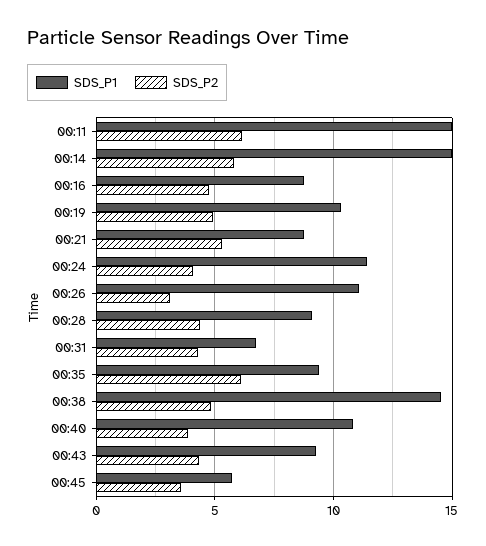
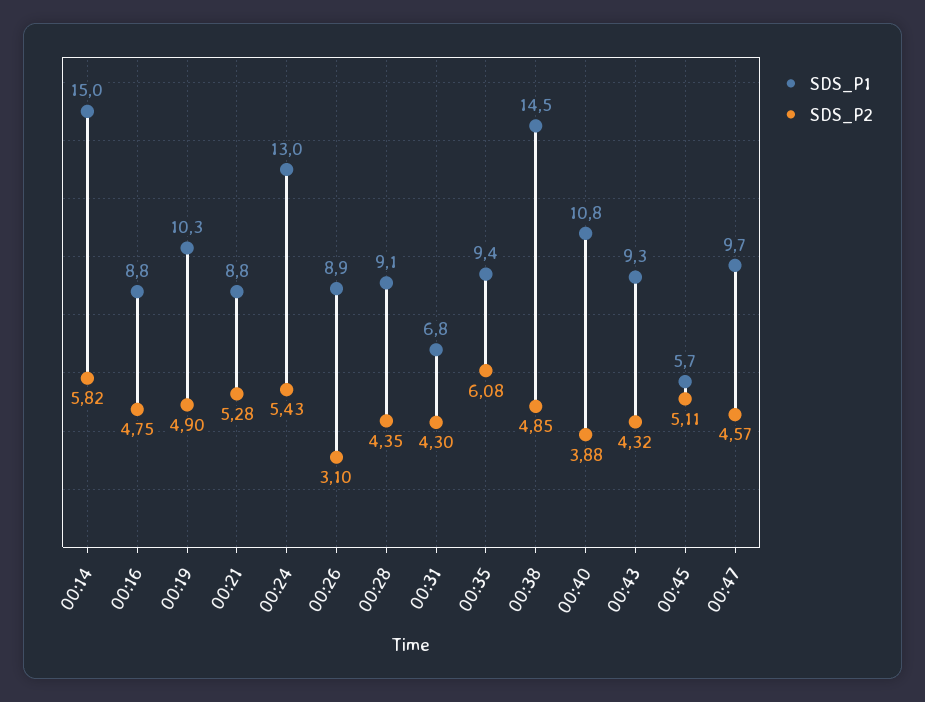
SDS_P1, 00:11: 15 -> none
SDS_P2, 00:11: 6 -> none
SDS_P1, 00:24: 11.5 -> 13
SDS_P2, 00:24: 4 -> 5.43
SDS_P1, 00:26: 11 -> 8.9
SDS_P2, 00:45: 3.5 -> 5.11
SDS_P1, 00:47: none -> 9.7
SDS_P2, 00:47: none -> 4.57

